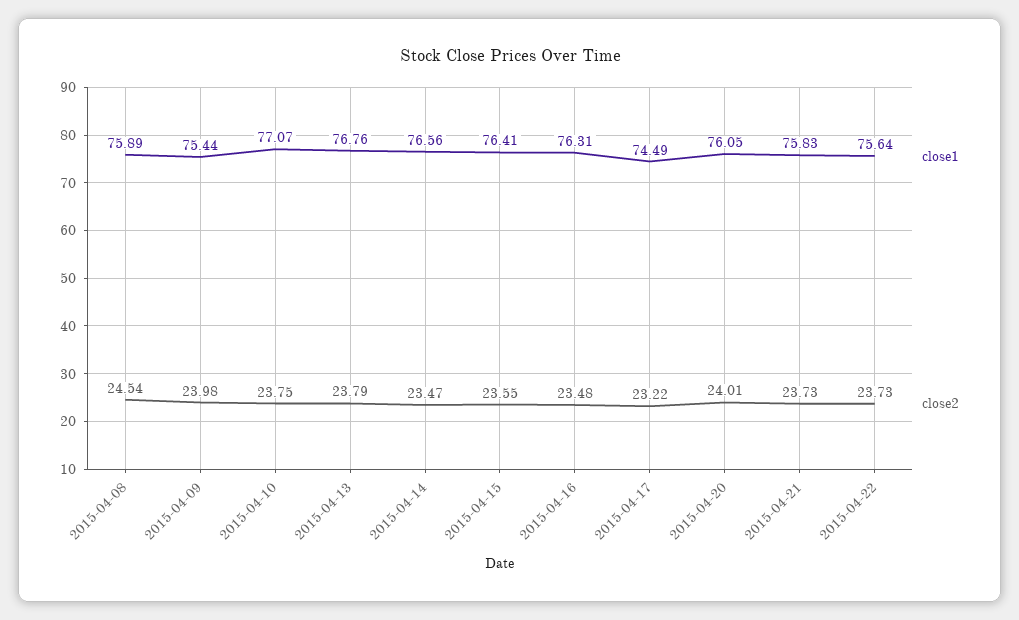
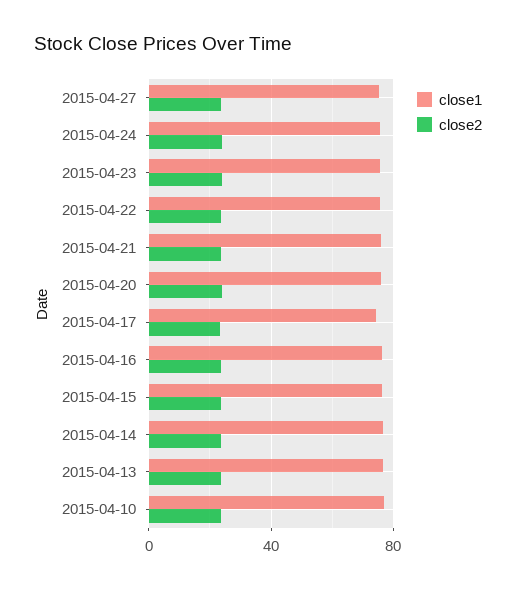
close1, 2015-04-08: 75.89 -> none
close2, 2015-04-08: 24.54 -> none
close1, 2015-04-09: 75.44 -> none
close2, 2015-04-09: 23.98 -> none
close1, 2015-04-27: none -> 75
close2, 2015-04-27: none -> 25
close1, 2015-04-24: none -> 75
close2, 2015-04-24: none -> 25
close1, 2015-04-23: none -> 75
close2, 2015-04-23: none -> 25

